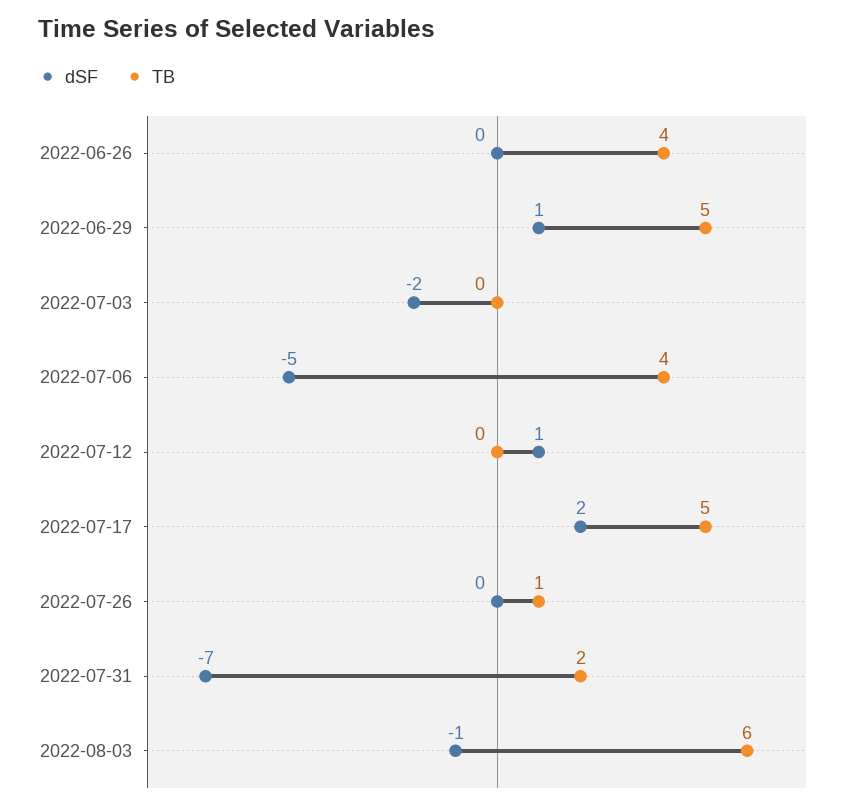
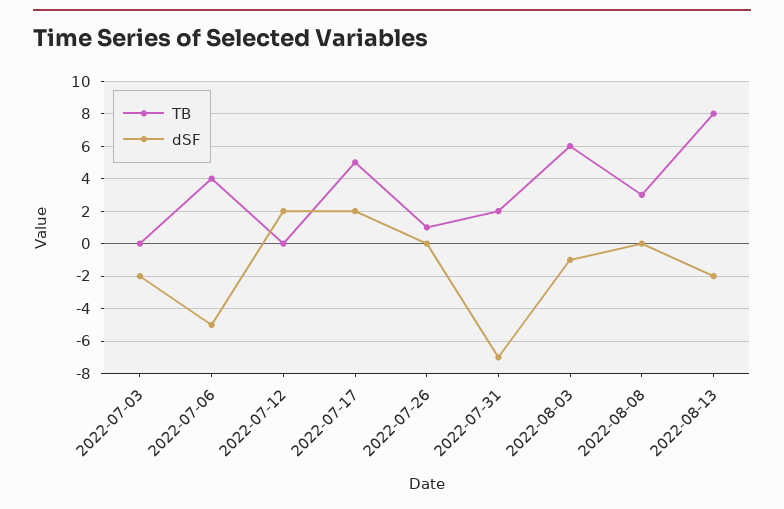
dSF, 2022-06-26: 0 -> none
TB, 2022-06-26: 4 -> none
dSF, 2022-06-29: 1 -> none
TB, 2022-06-29: 5 -> none
dSF, 2022-07-12: 1 -> 2
TB, 2022-08-08: none -> 3
dSF, 2022-08-08: none -> 0
TB, 2022-08-13: none -> 8
dSF, 2022-08-13: none -> -2

